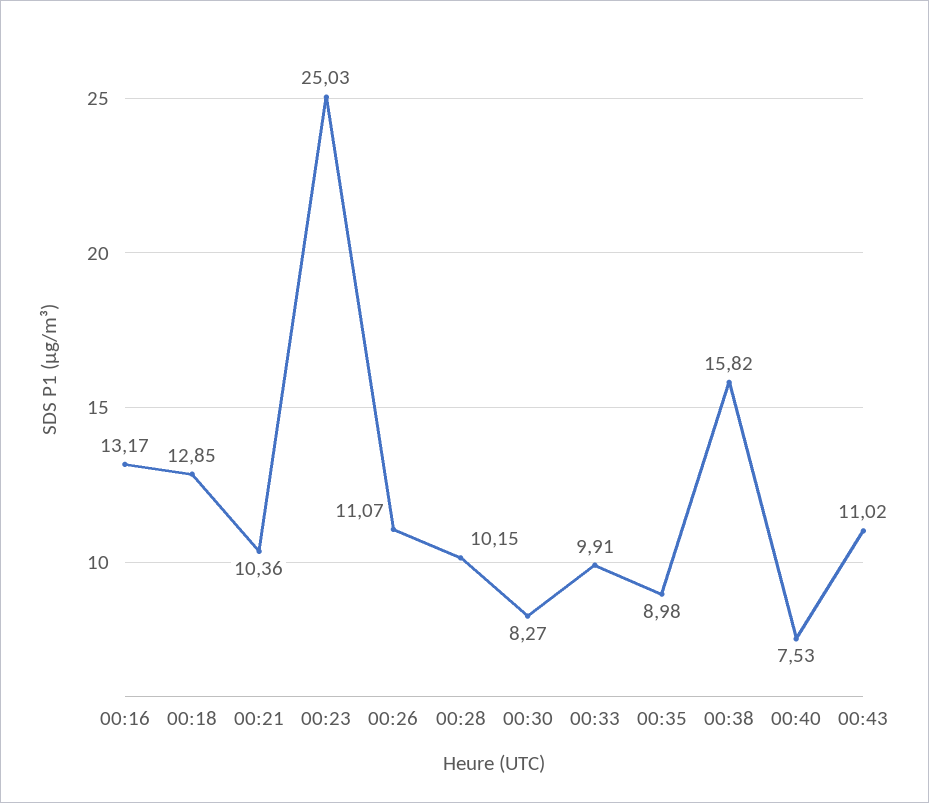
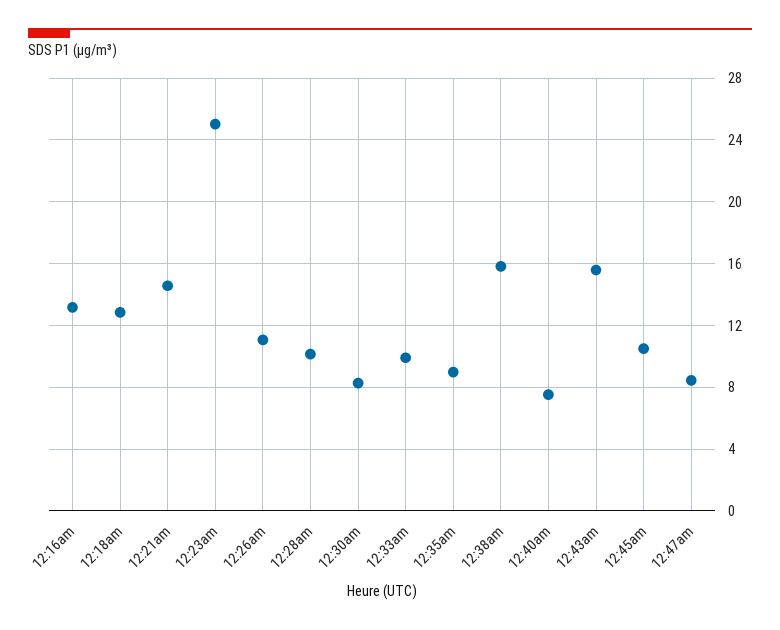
00:21: 10.36 -> 14.5
00:43: 11.02 -> 15.5
12:45am: none -> 10.5
12:47am: none -> 8.5

